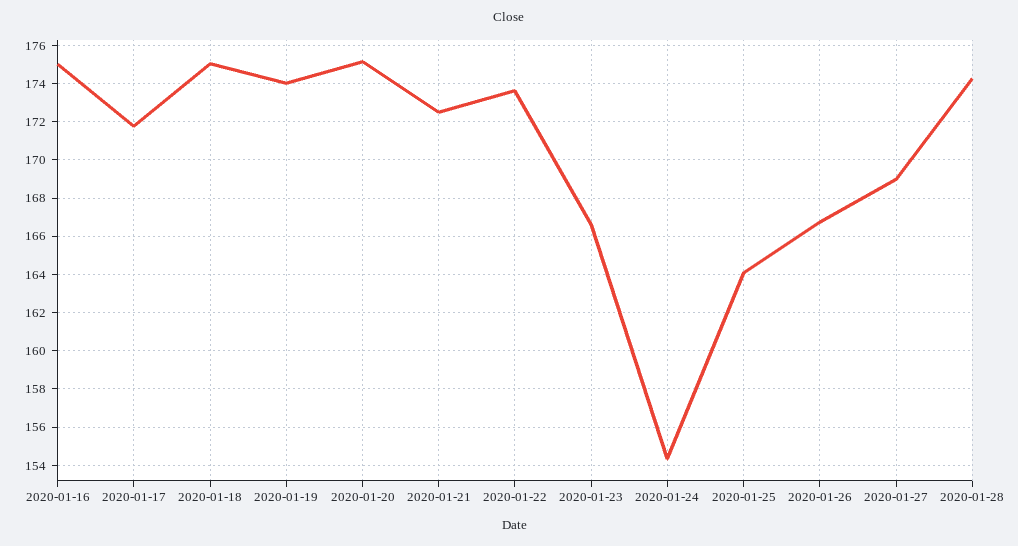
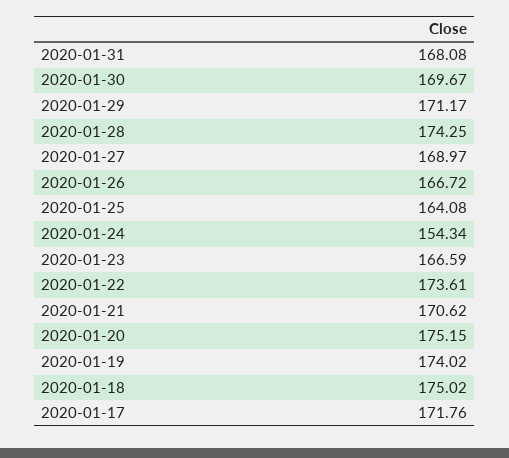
2020-01-16: 175 -> none
2020-01-21: 172.5 -> 170.62
2020-01-31: none -> 168.08
2020-01-30: none -> 169.67
2020-01-29: none -> 171.17

